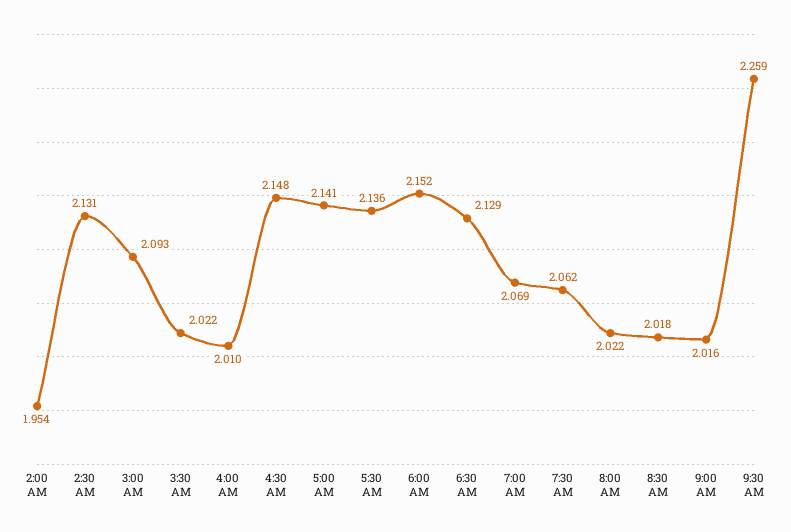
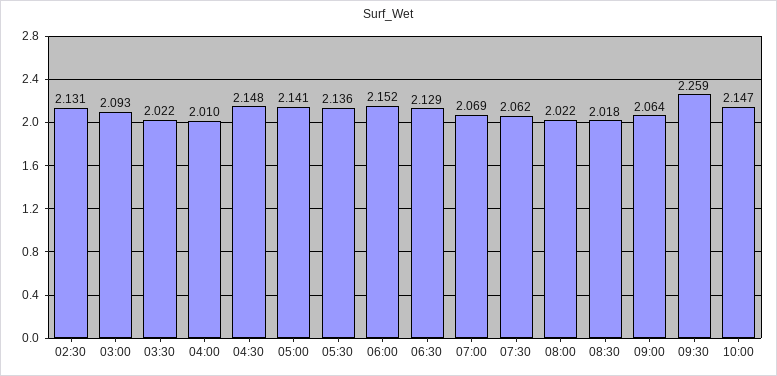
2:00 AM: 1.954 -> none
9:00 AM: 2.016 -> 2.064
10:00: none -> 2.147

